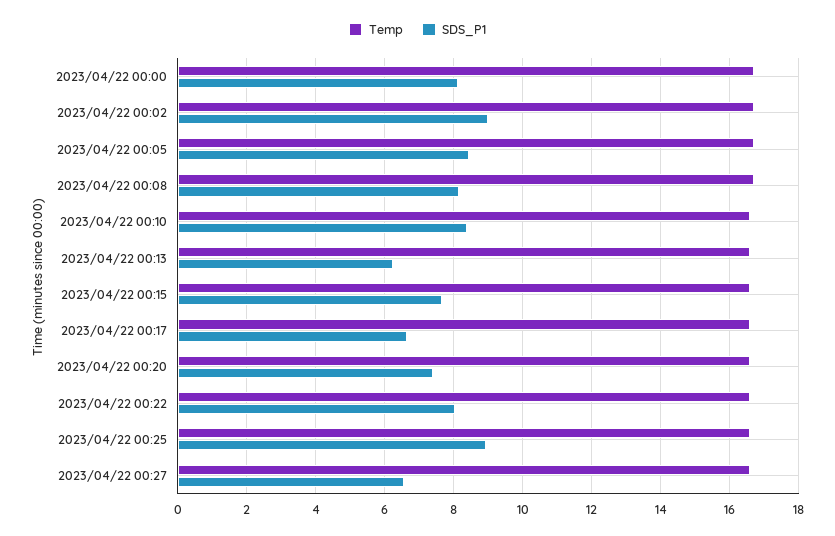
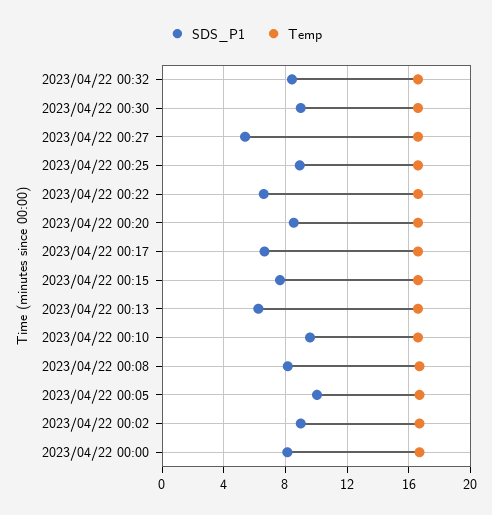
SDS_P1, 2023/04/22 00:05: 8.4 -> 10
SDS_P1, 2023/04/22 00:10: 8.4 -> 9.5
SDS_P1, 2023/04/22 00:20: 7.4 -> 8.5
SDS_P1, 2023/04/22 00:22: 8 -> 6.5
SDS_P1, 2023/04/22 00:27: 6.6 -> 5.5
SDS_P1, 2023/04/22 00:32: none -> 8.5
Temp, 2023/04/22 00:32: none -> 16.5
SDS_P1, 2023/04/22 00:30: none -> 9
Temp, 2023/04/22 00:30: none -> 16.5

